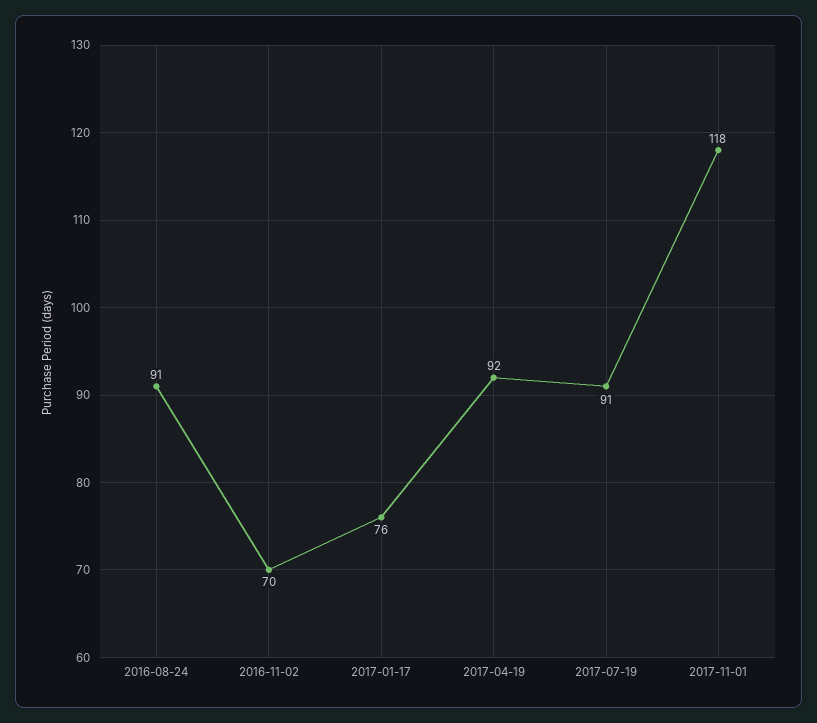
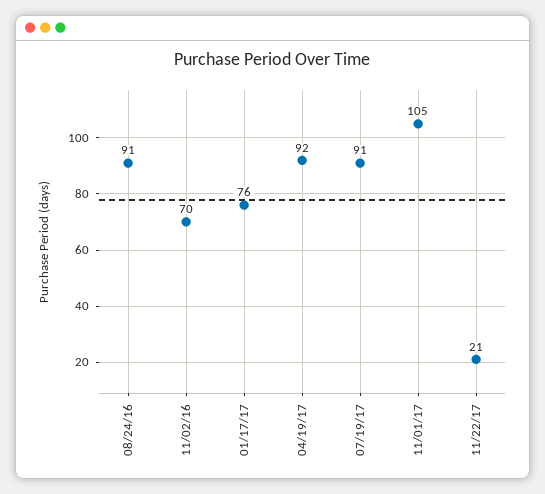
2017-11-01: 118 -> 105
11/22/17: none -> 21

